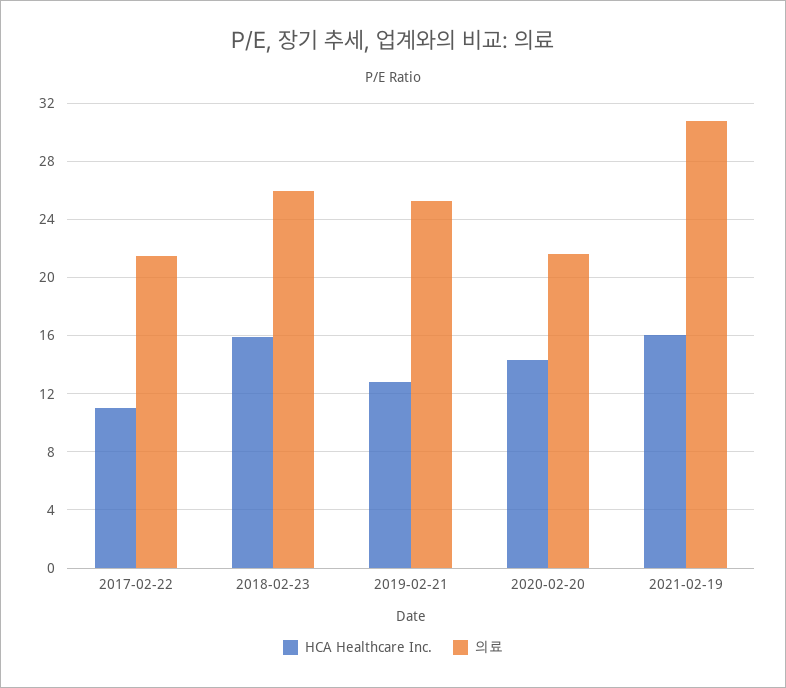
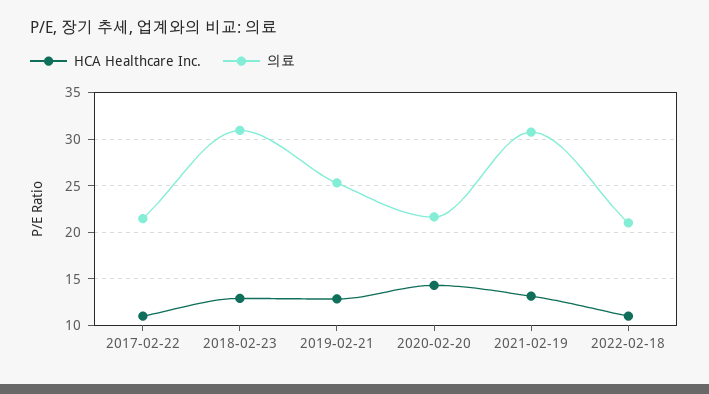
HCA Healthcare Inc., 2018-02-23: 16 -> 13
의료, 2018-02-23: 26 -> 31
HCA Healthcare Inc., 2021-02-19: 16 -> 13
HCA Healthcare Inc., 2022-02-18: none -> 11
의료, 2022-02-18: none -> 21

